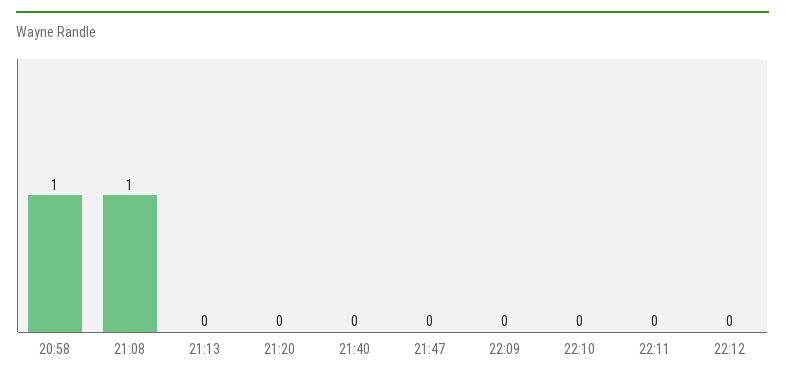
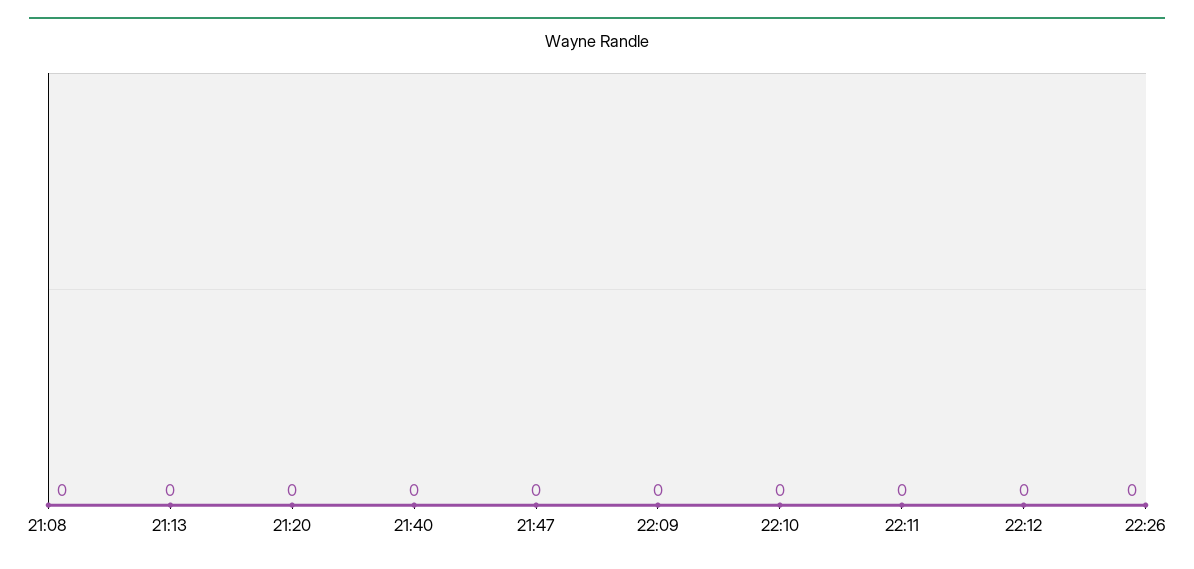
20:58: 1 -> none
21:08: 1 -> 0
22:26: none -> 0

